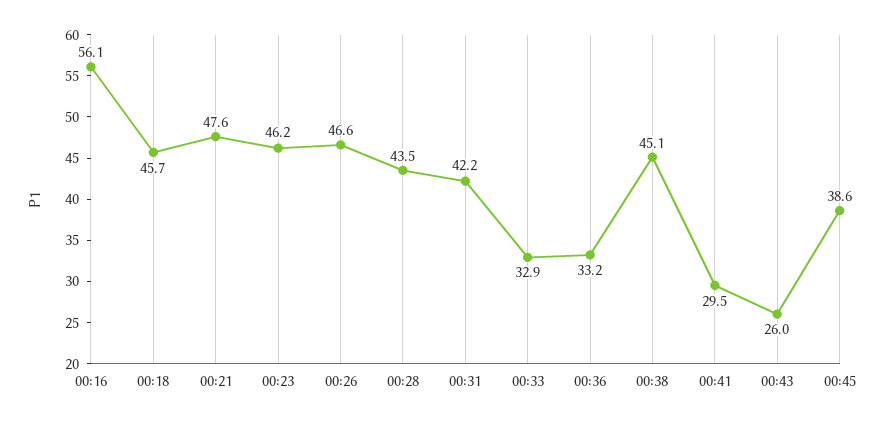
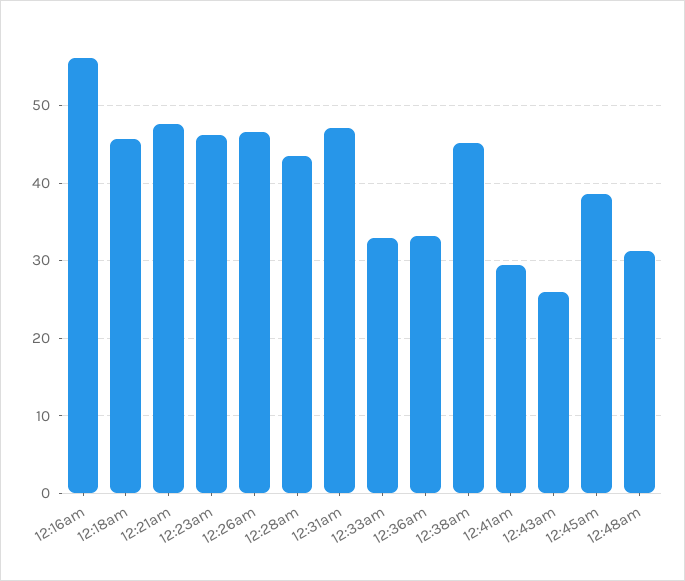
00:31: 42.2 -> 47
12:48am: none -> 31

